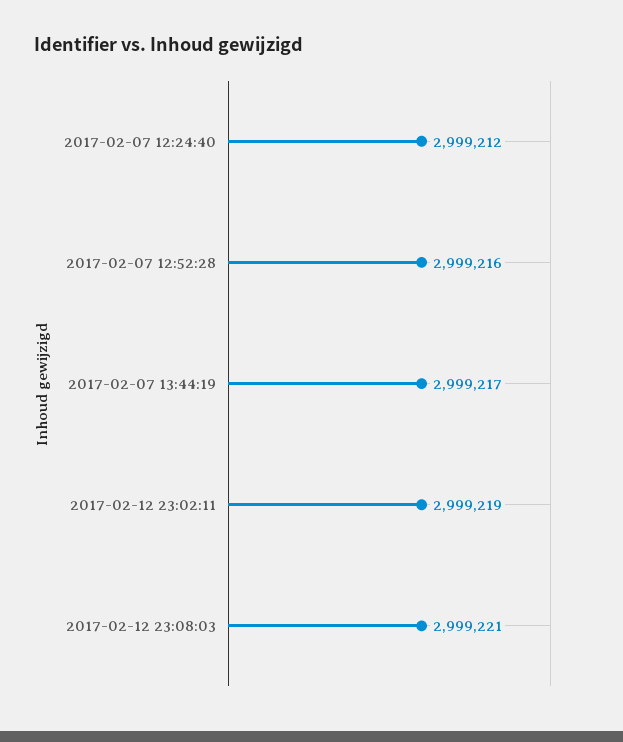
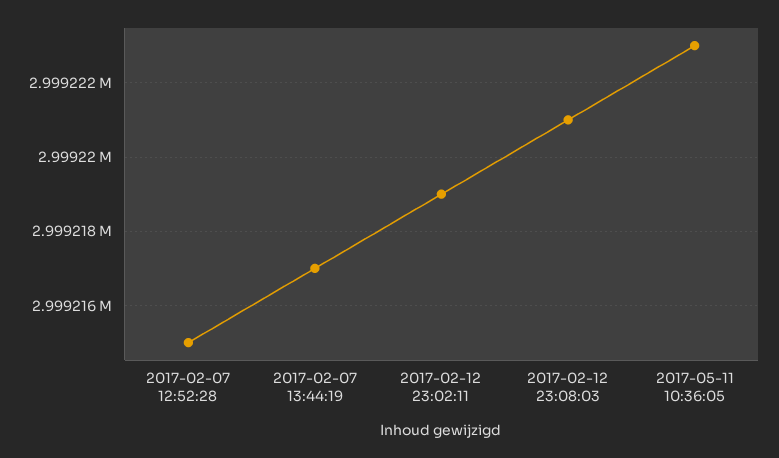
2017-02-07 12:24:40: 2999212 -> none
2017-02-07 12:52:28: 2999216 -> 2999215
2017-05-11 10:36:05: none -> 2999223

